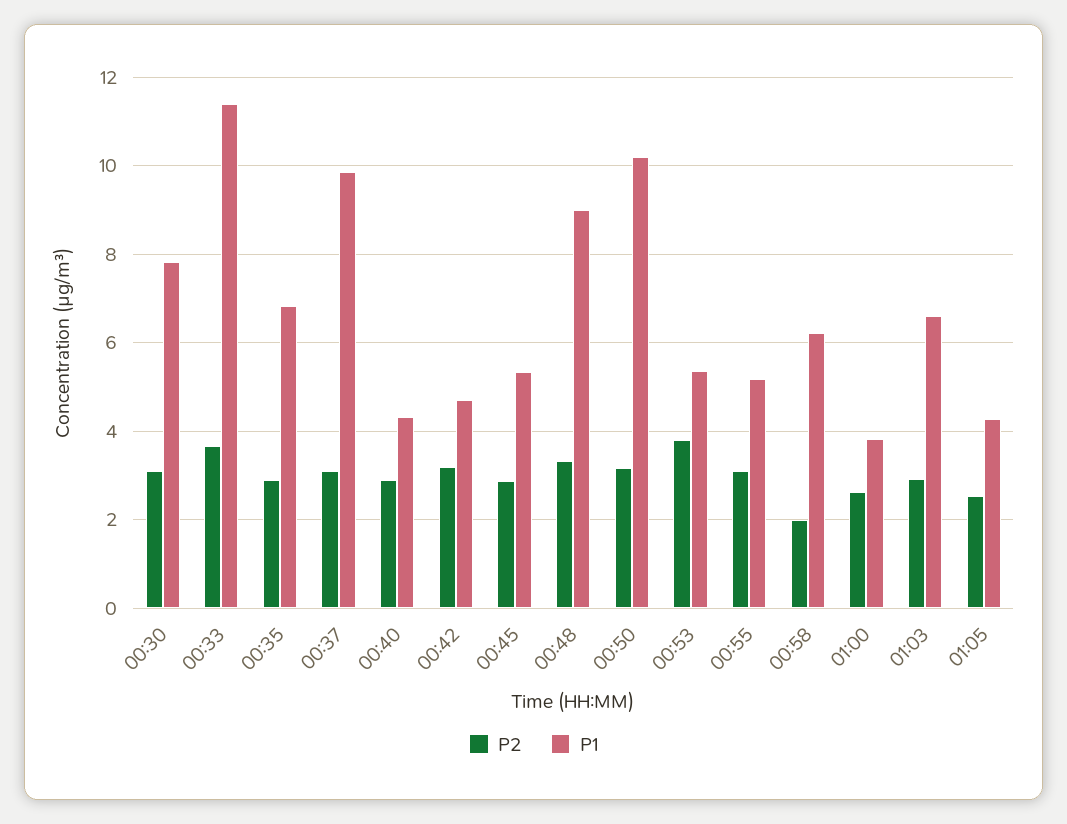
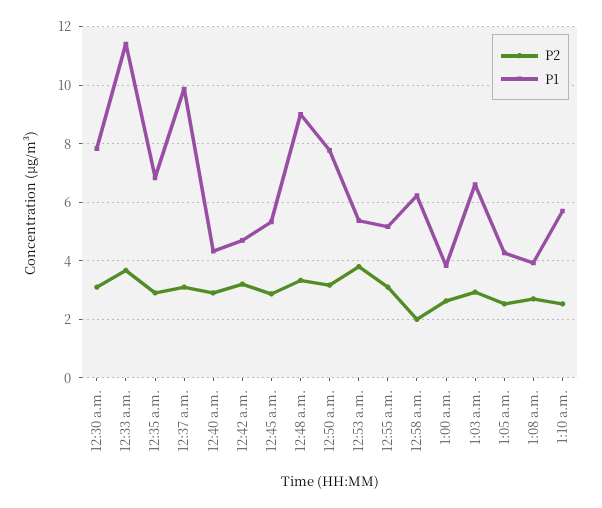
P1, 00:50: 10.2 -> 7.75
P2, 1:08 a.m.: none -> 2.75
P1, 1:08 a.m.: none -> 4
P2, 1:10 a.m.: none -> 2.5
P1, 1:10 a.m.: none -> 5.75

